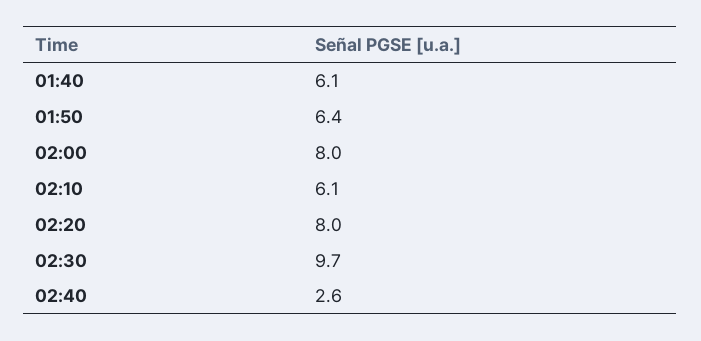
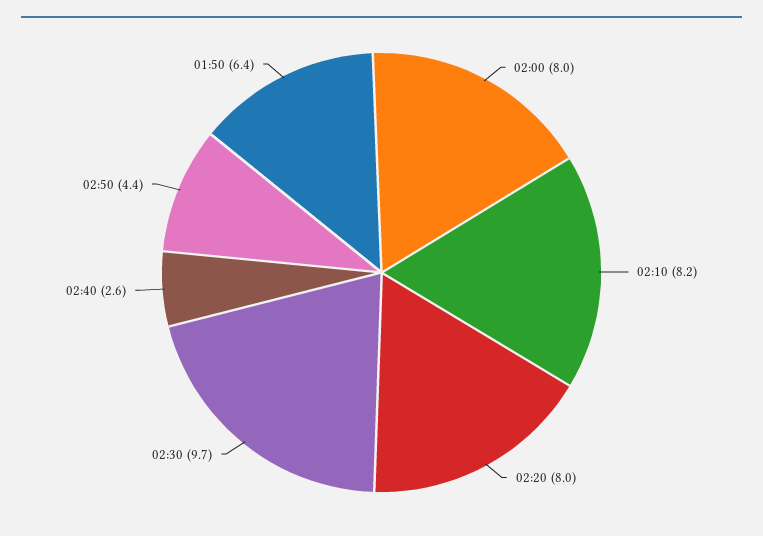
01:40: 6.1 -> none
02:10: 6.1 -> 8.2
02:50: none -> 4.4

